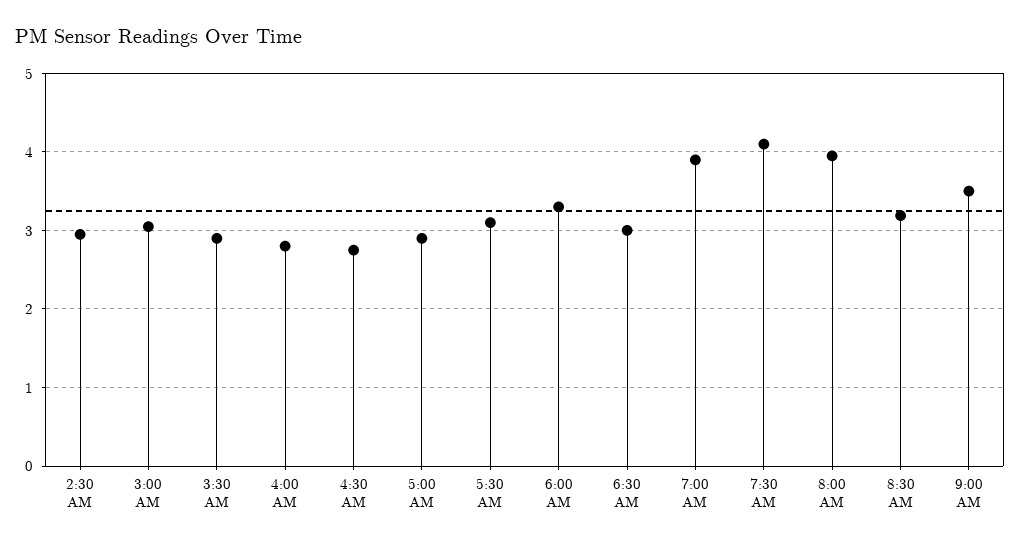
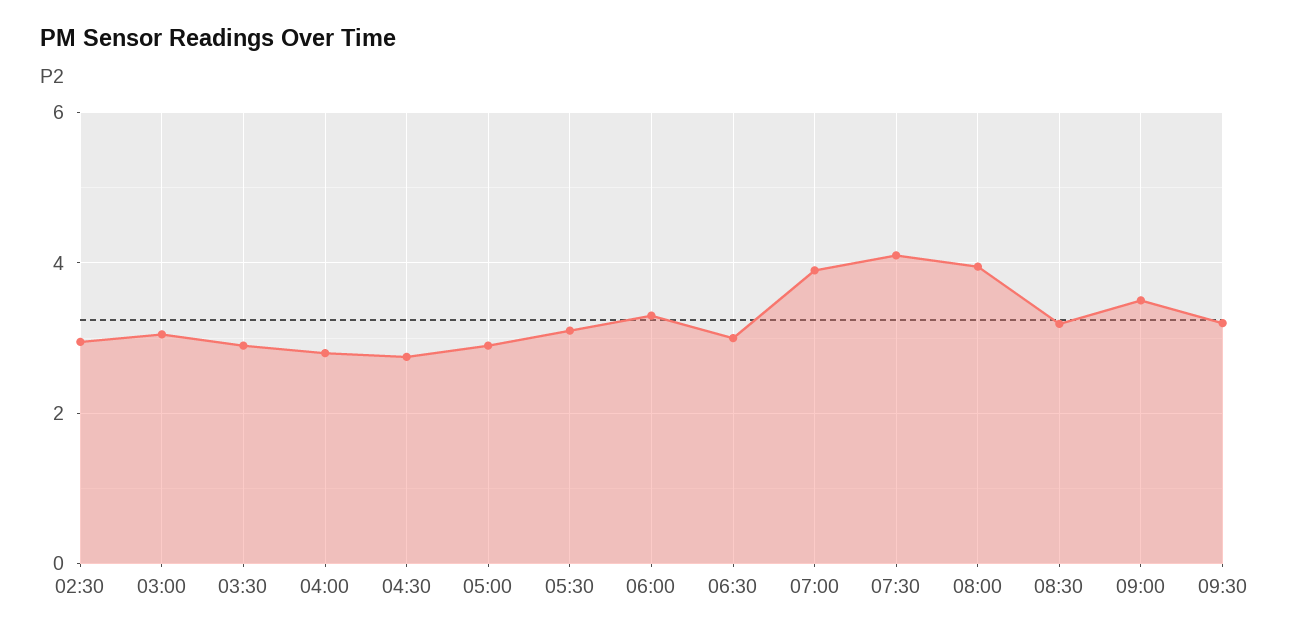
09:30: none -> 3.2

